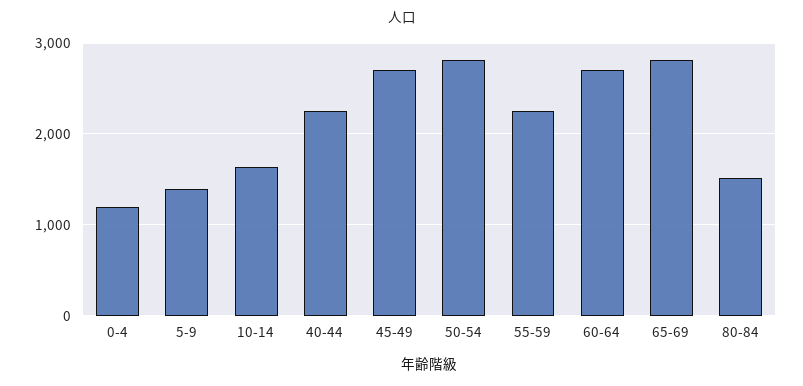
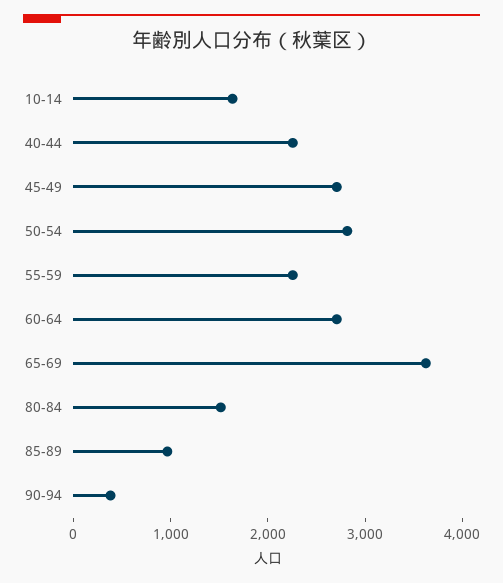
0-4: 1200 -> none
5-9: 1400 -> none
65-69: 2800 -> 3600
85-89: none -> 1000
90-94: none -> 400

